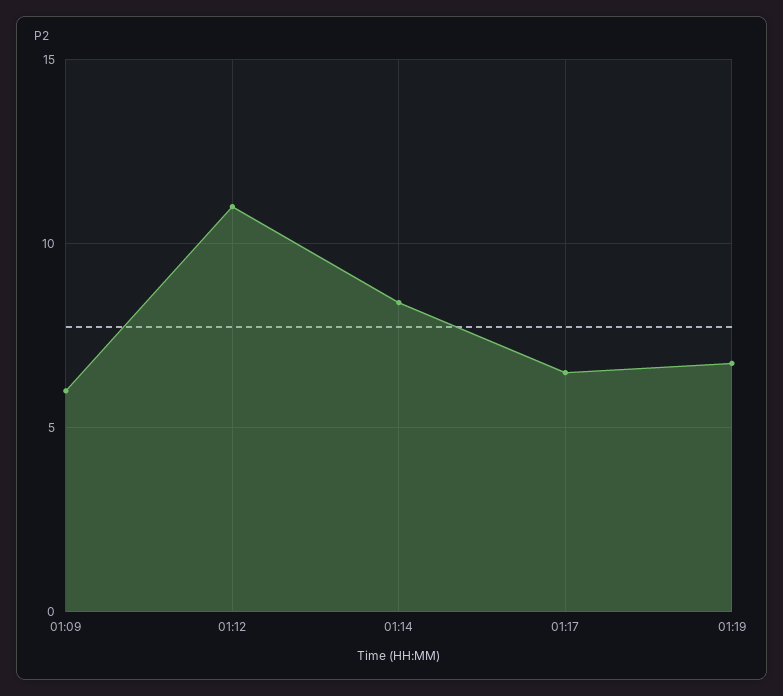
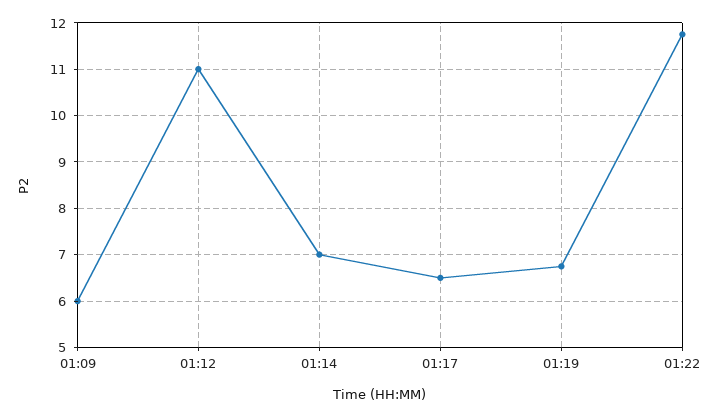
01:14: 8.5 -> 7
01:22: none -> 11.8

